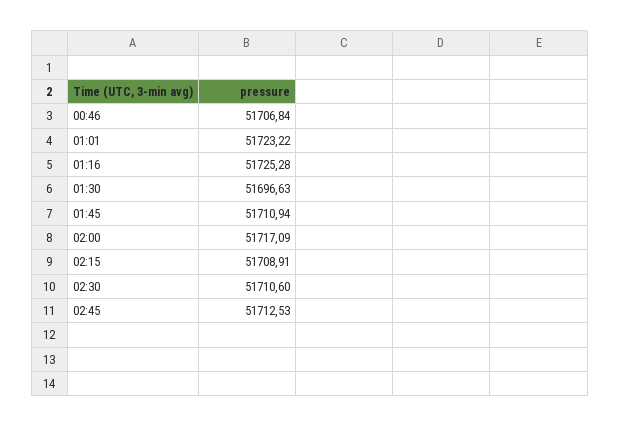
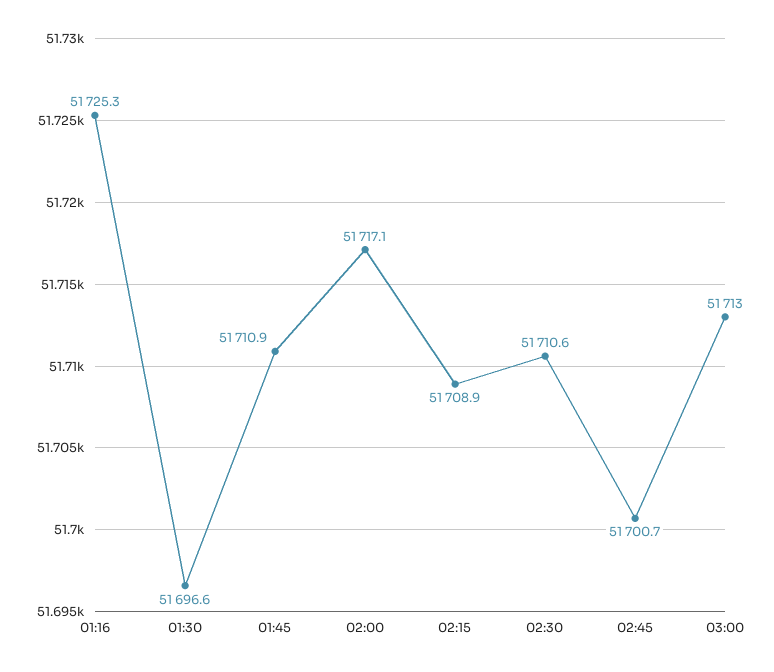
00:46: 51706.84 -> none
01:01: 51723.22 -> none
02:45: 51712.53 -> 51700.7
03:00: none -> 51713

